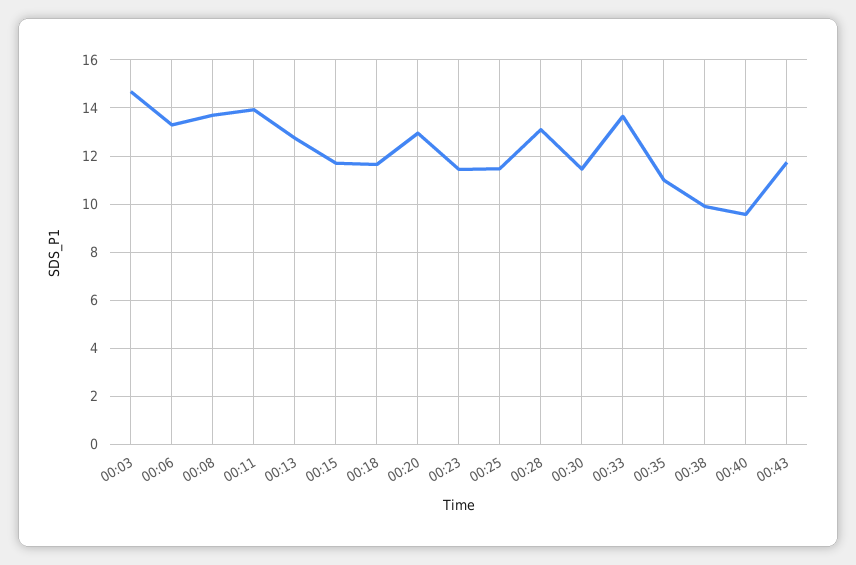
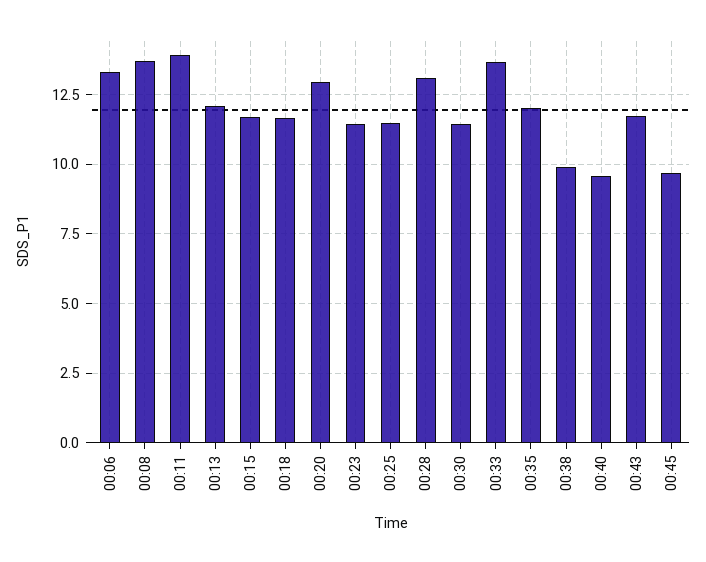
00:03: 14.75 -> none
00:13: 12.75 -> 12
00:35: 11 -> 12
00:45: none -> 9.75

